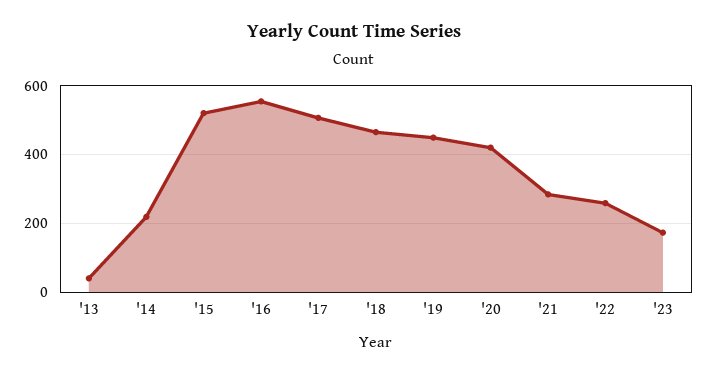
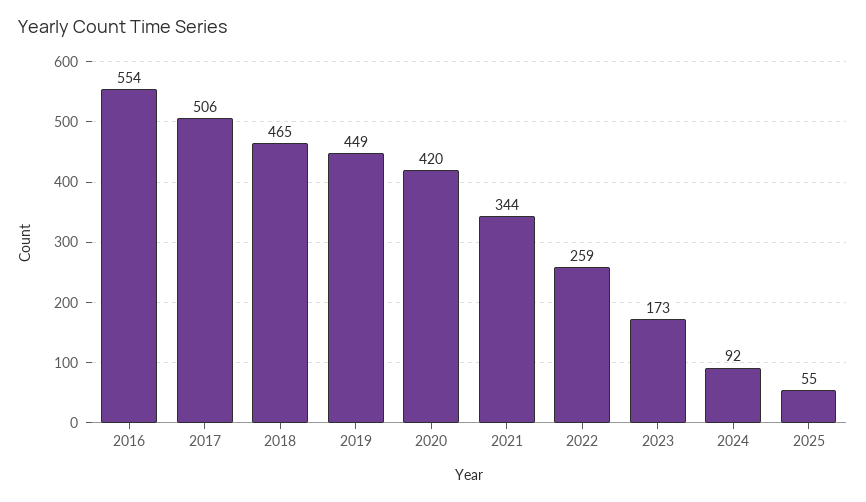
'13: 40 -> none
'14: 220 -> none
'15: 520 -> none
'21: 280 -> 344
2024: none -> 92
2025: none -> 55

